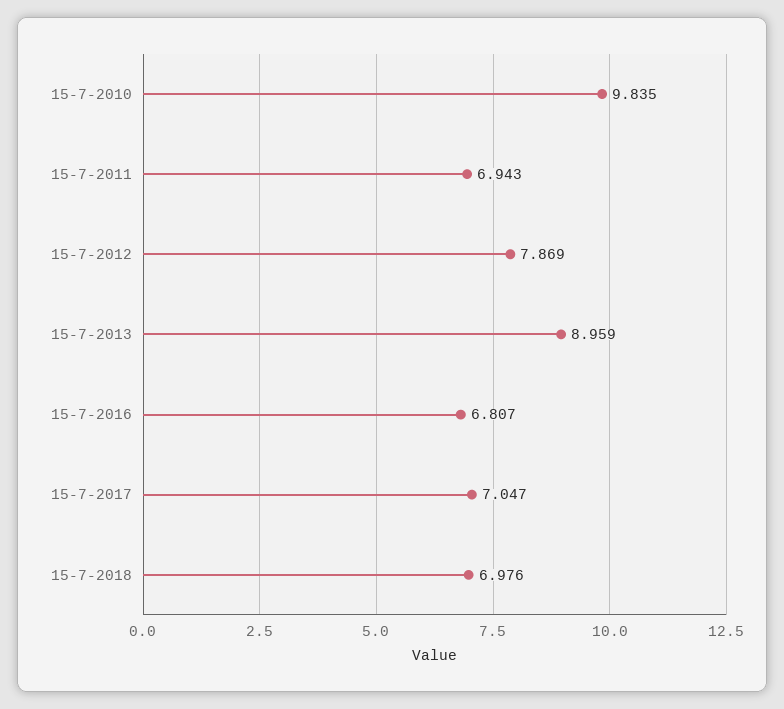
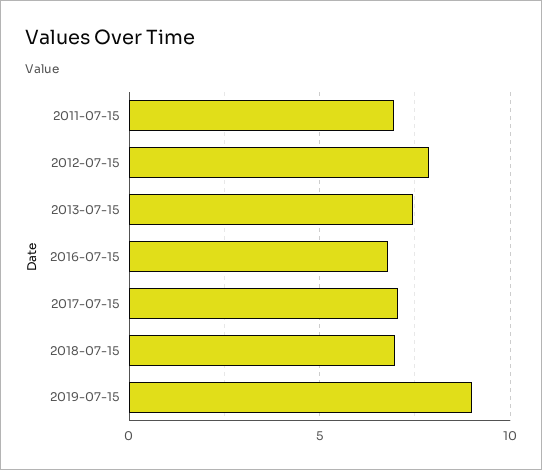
15-7-2010: 9.835 -> none
15-7-2013: 8.959 -> 7.5
2019-07-15: none -> 9

